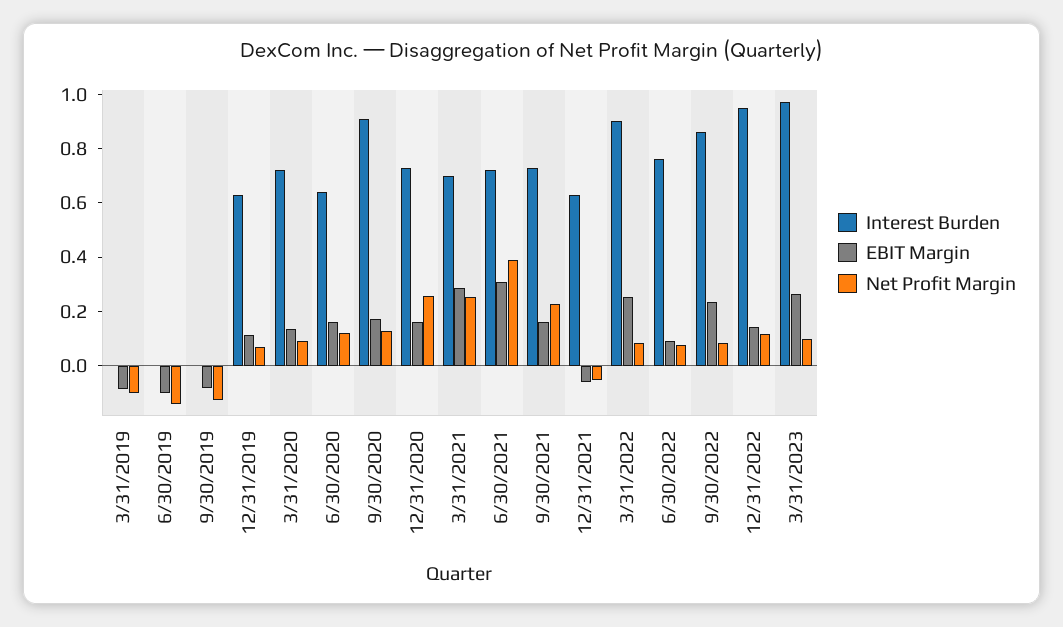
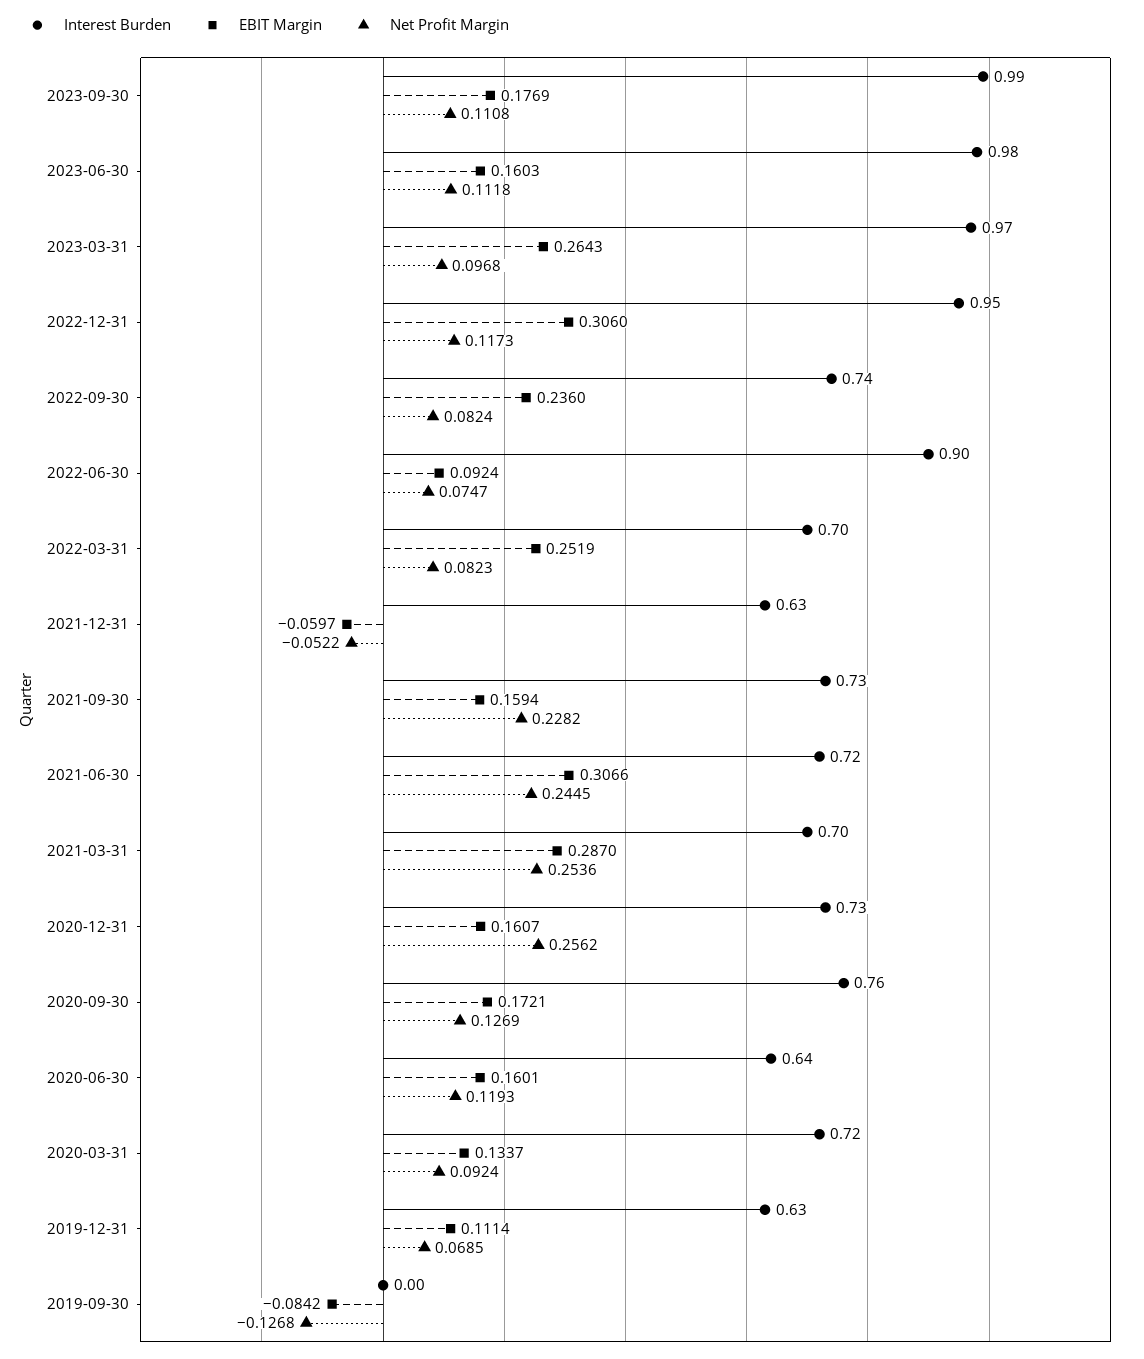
Interest Burden, 3/31/2019: 0 -> none
EBIT Margin, 3/31/2019: -0.1 -> none
Net Profit Margin, 3/31/2019: -0.1 -> none
Interest Burden, 6/30/2019: 0 -> none
EBIT Margin, 6/30/2019: -0.1 -> none
Net Profit Margin, 6/30/2019: -0.15 -> none
Interest Burden, 9/30/2020: 0.9 -> 0.76
Net Profit Margin, 6/30/2021: 0.4 -> 0.2445
Interest Burden, 3/31/2022: 0.9 -> 0.7
Interest Burden, 6/30/2022: 0.75 -> 0.9
Interest Burden, 9/30/2022: 0.85 -> 0.74
EBIT Margin, 12/31/2022: 0.15 -> 0.306
Interest Burden, 2023-09-30: none -> 0.99
EBIT Margin, 2023-09-30: none -> 0.1769
Net Profit Margin, 2023-09-30: none -> 0.1108
Interest Burden, 2023-06-30: none -> 0.98
EBIT Margin, 2023-06-30: none -> 0.1603
Net Profit Margin, 2023-06-30: none -> 0.1118

